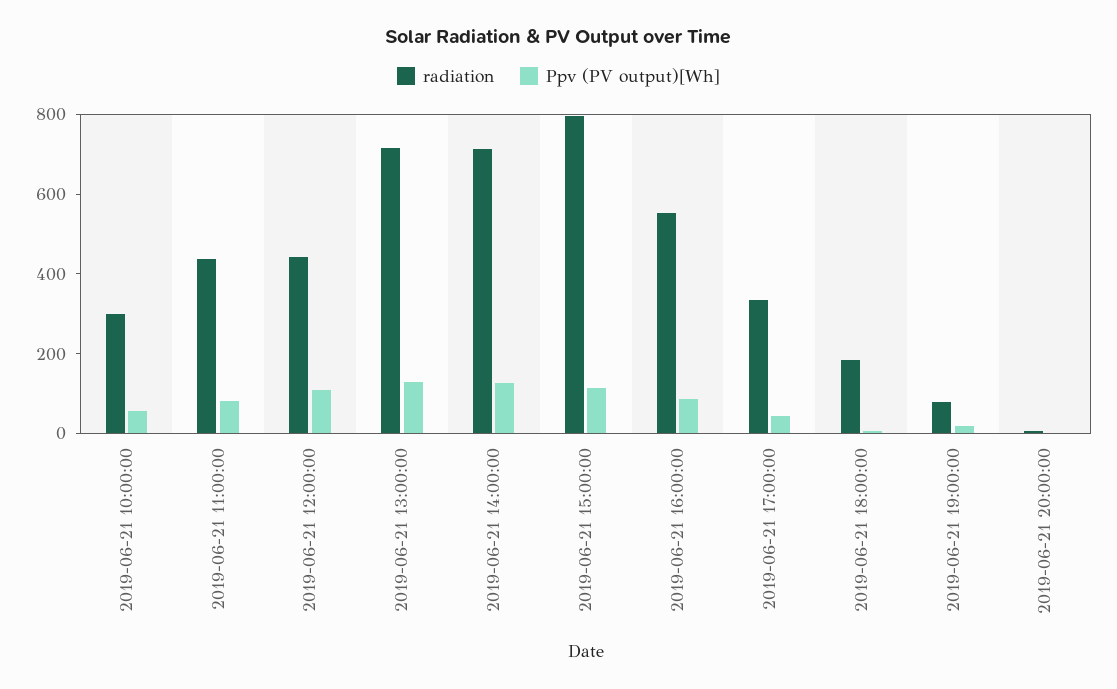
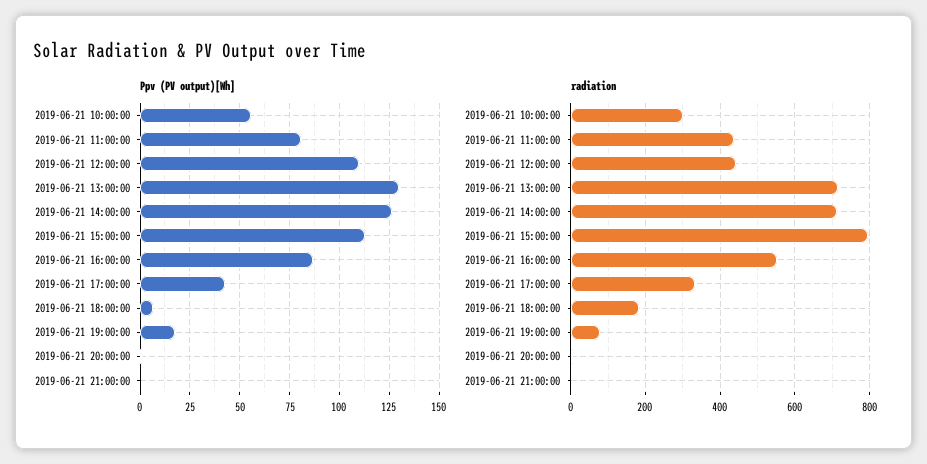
Ppv (PV output)[Wh], 2019-06-21 21:00:00: none -> 0
radiation, 2019-06-21 21:00:00: none -> 0

